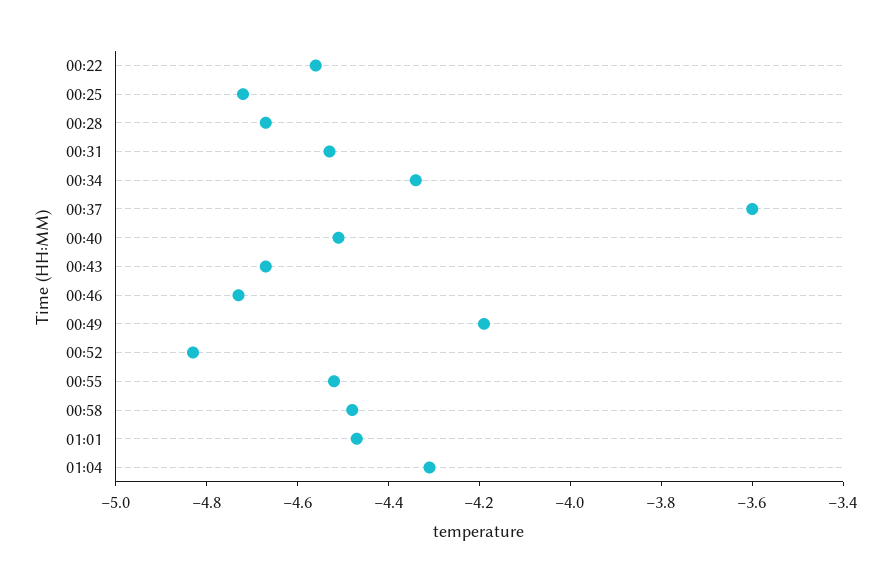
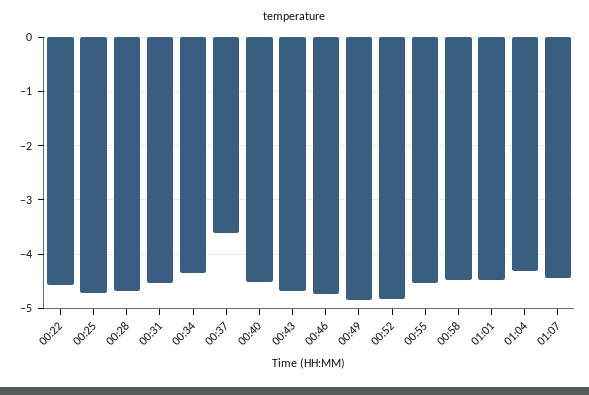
00:49: -4.2 -> -4.8
01:07: none -> -4.4

